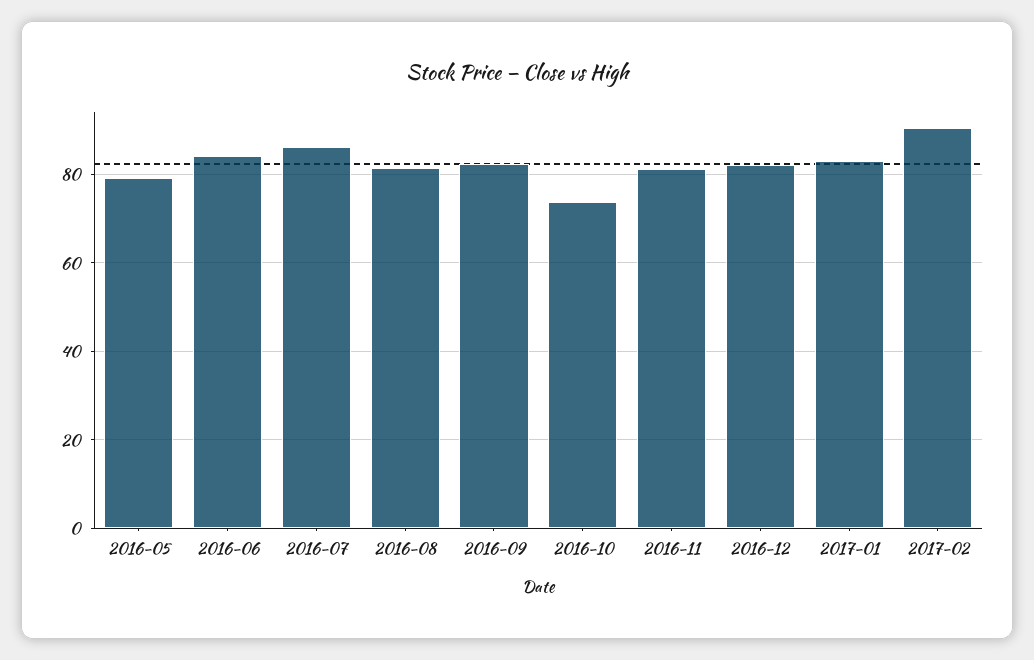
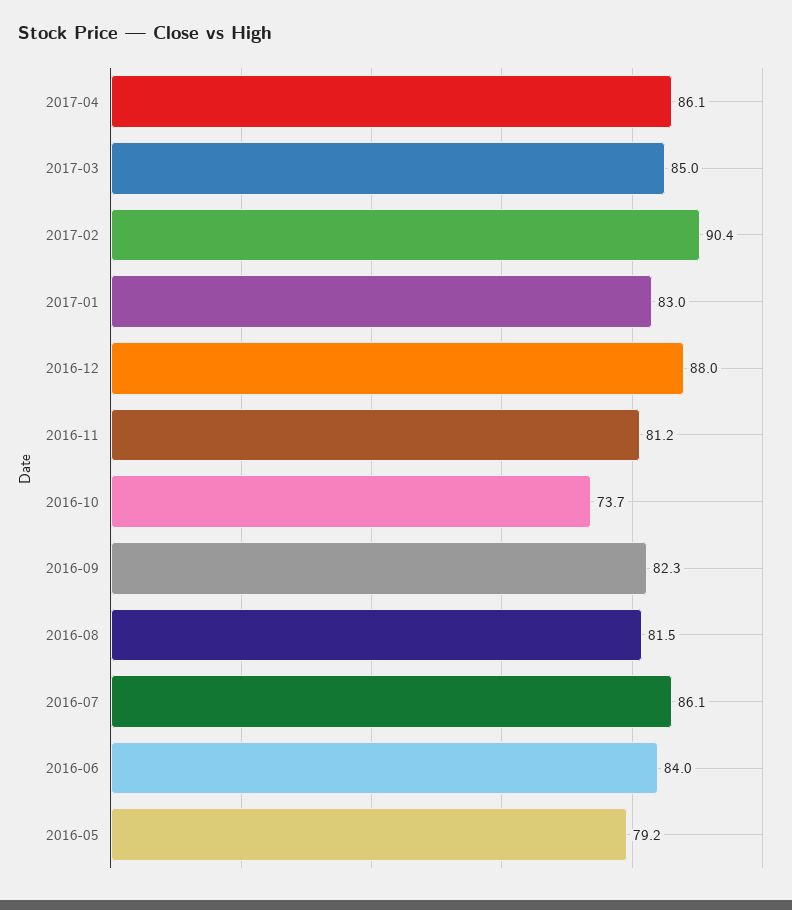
2016-12: 82 -> 88
2017-04: none -> 86.1
2017-03: none -> 85

